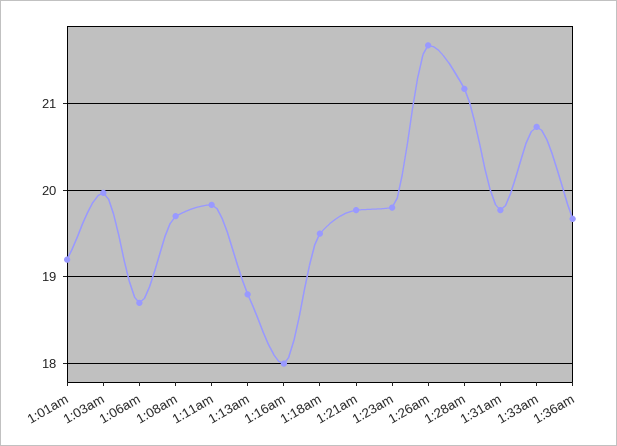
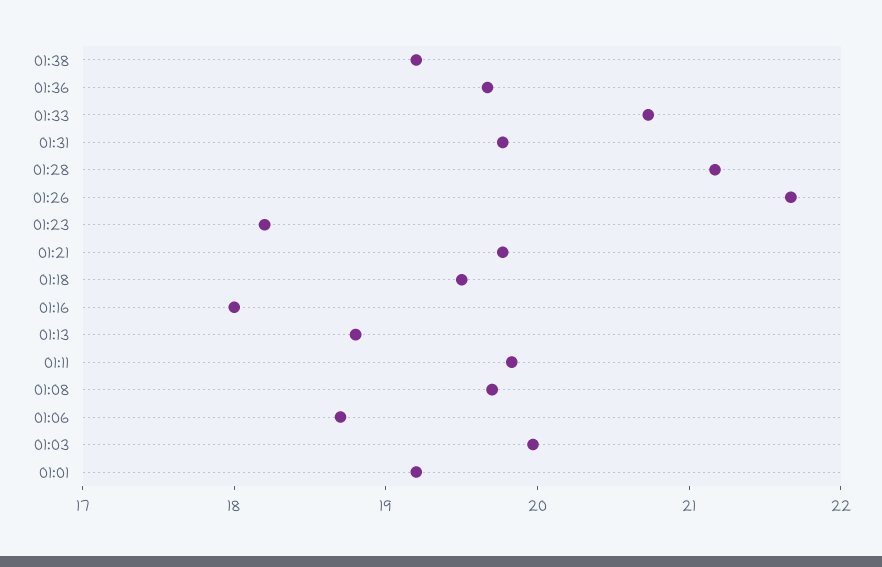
1:23am: 19.8 -> 18.2
01:38: none -> 19.2

